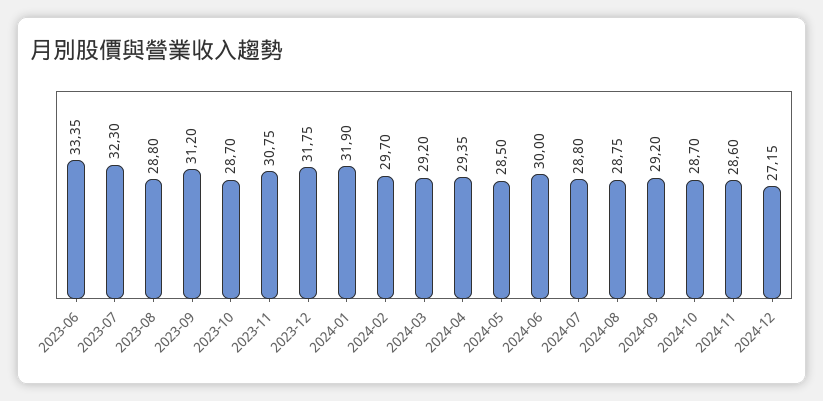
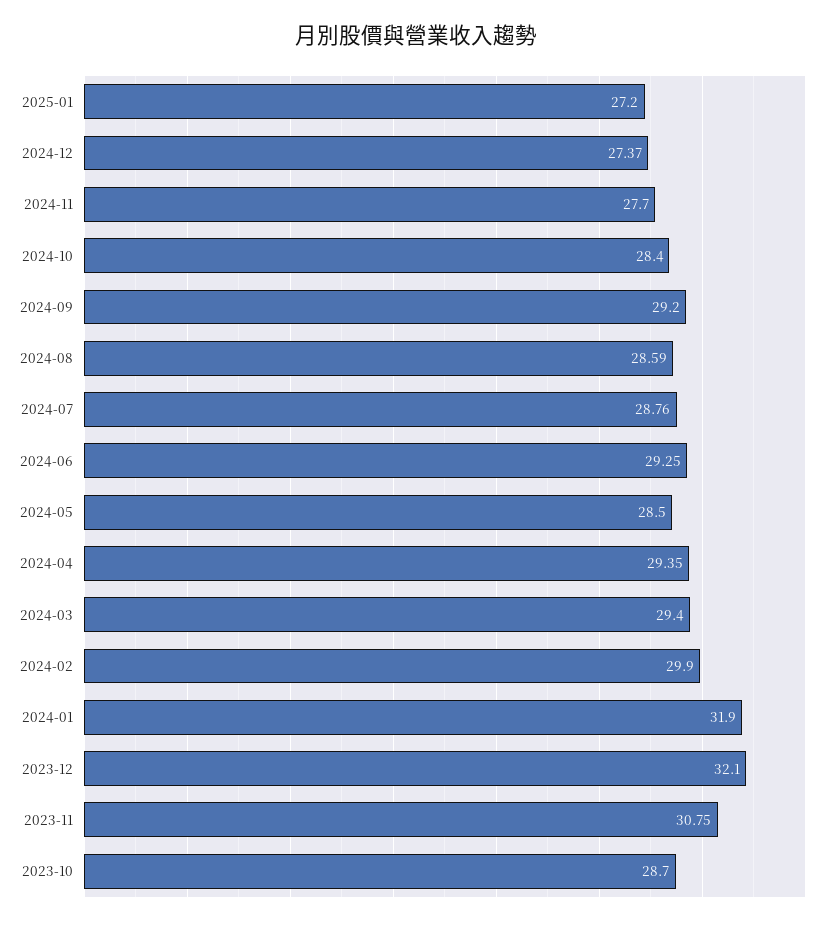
2023-06: 33.35 -> none
2023-07: 32.3 -> none
2023-08: 28.8 -> none
2023-09: 31.2 -> none
2023-12: 31.75 -> 32.1
2024-02: 29.7 -> 29.9
2024-03: 29.2 -> 29.4
2024-06: 30 -> 29.25
2024-07: 28.8 -> 28.76
2024-08: 28.75 -> 28.59
2024-10: 28.7 -> 28.4
2024-11: 28.6 -> 27.7
2024-12: 27.15 -> 27.37
2025-01: none -> 27.2

